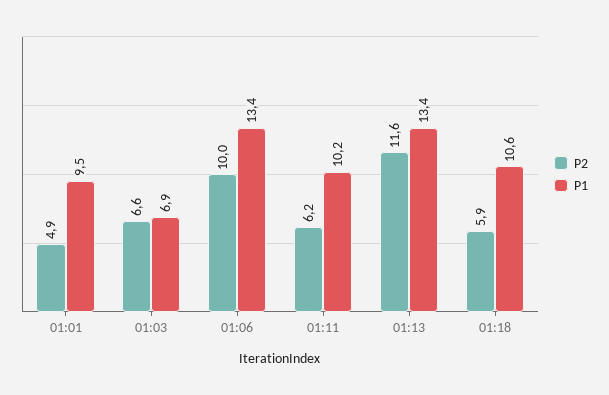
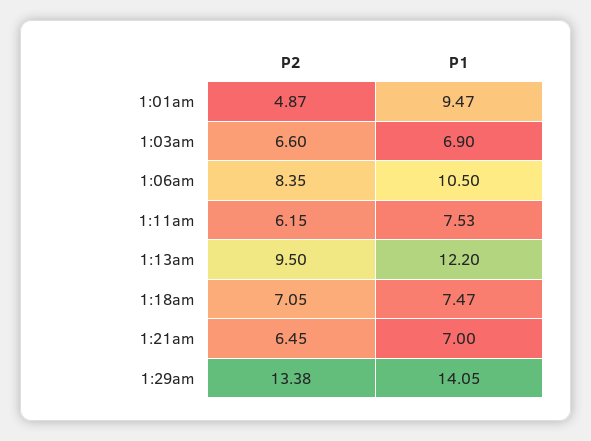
P2, 01:06: 10 -> 8.35
P1, 01:06: 13.4 -> 10.5
P1, 01:11: 10.2 -> 7.53
P2, 01:13: 11.6 -> 9.5
P1, 01:13: 13.4 -> 12.2
P2, 01:18: 5.9 -> 7.05
P1, 01:18: 10.6 -> 7.47
P2, 1:21am: none -> 6.45
P1, 1:21am: none -> 7
P2, 1:29am: none -> 13.38
P1, 1:29am: none -> 14.05

